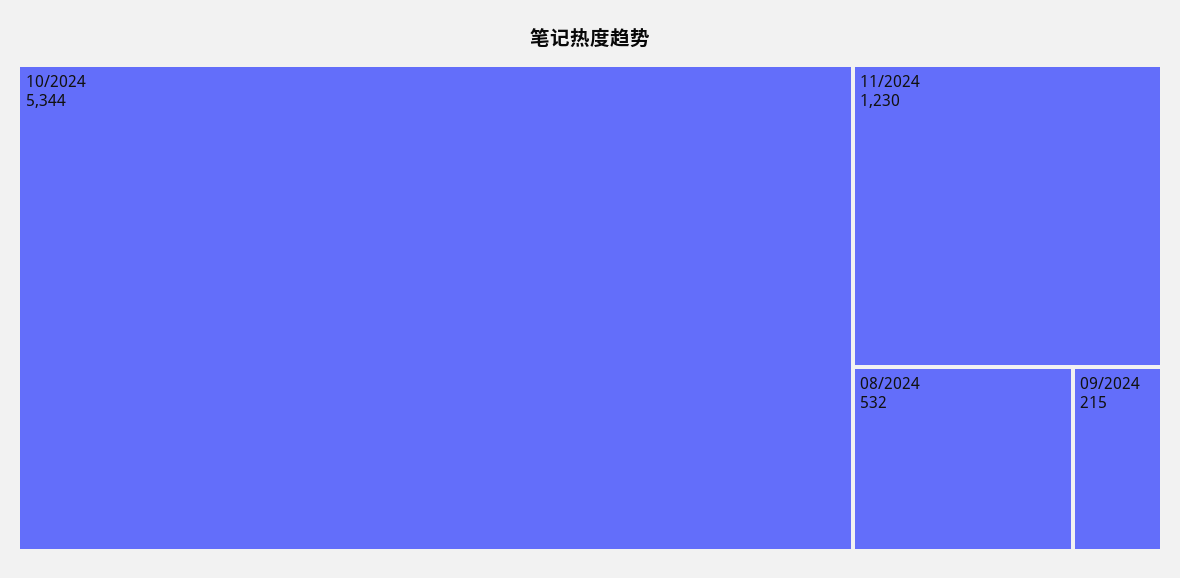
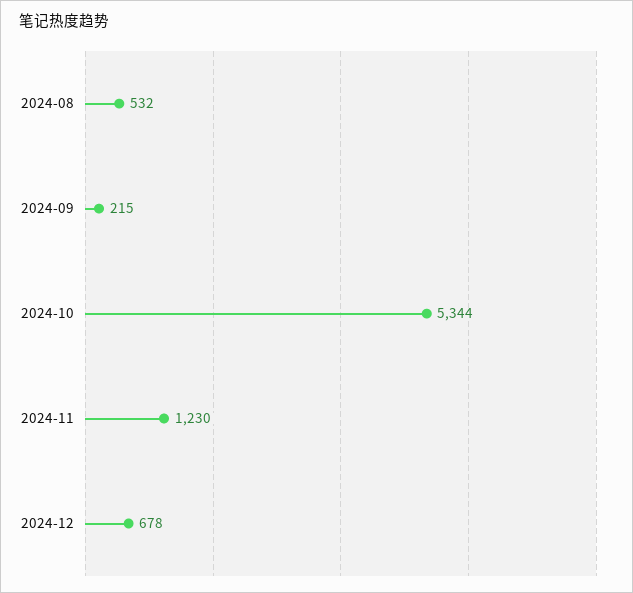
2024-12: none -> 678

